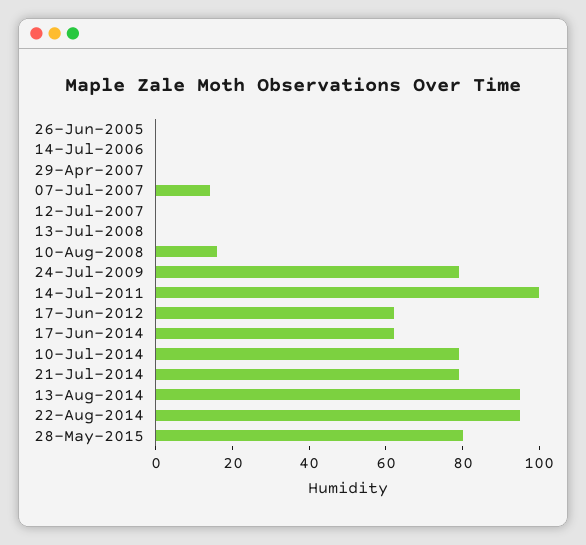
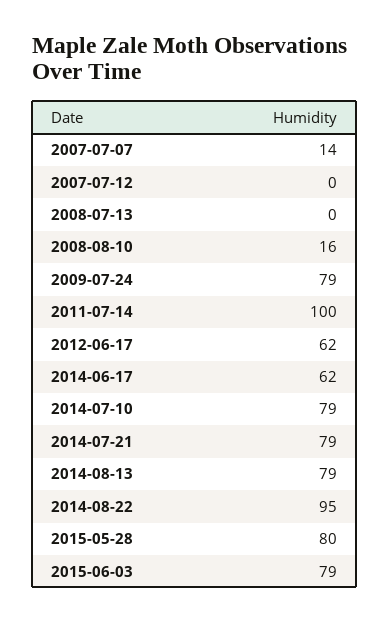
26-Jun-2005: 0 -> none
14-Jul-2006: 0 -> none
29-Apr-2007: 0 -> none
13-Aug-2014: 95 -> 79
2015-06-03: none -> 79

